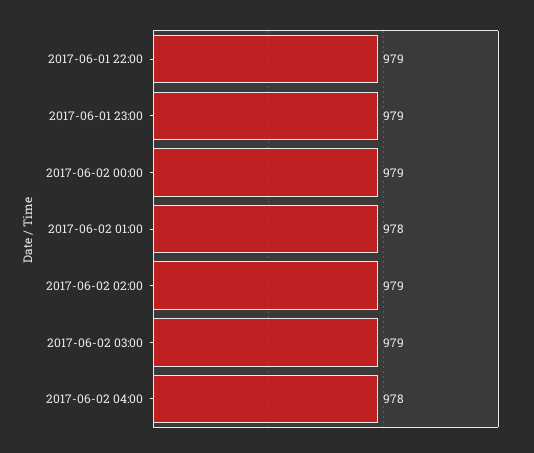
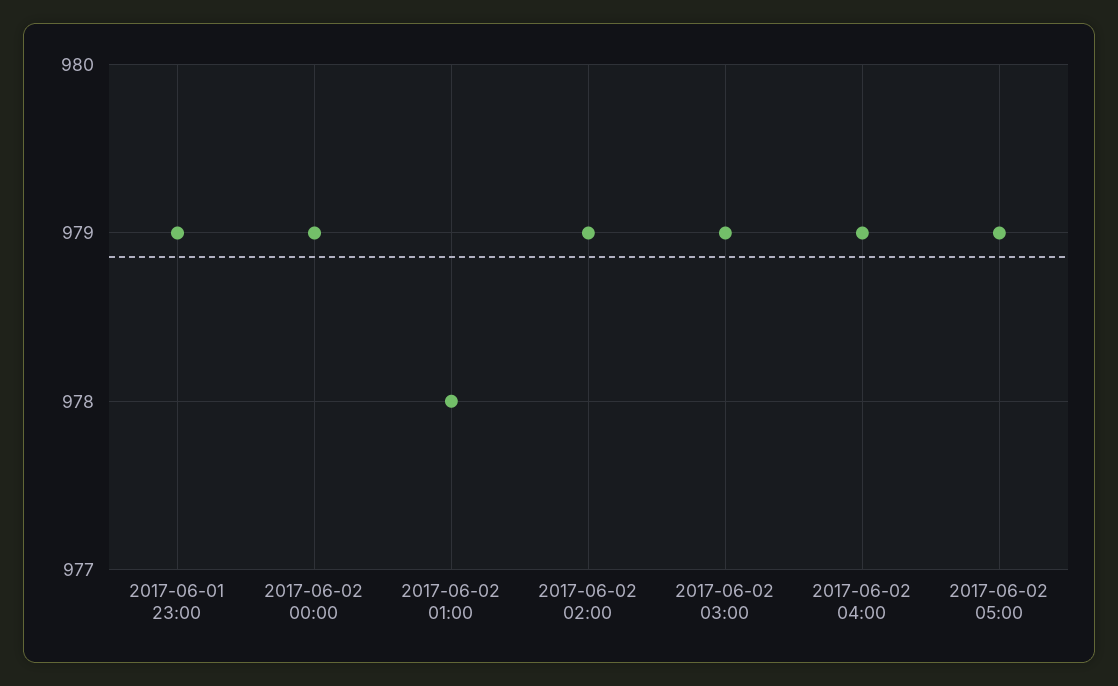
2017-06-01 22:00: 979 -> none
2017-06-02 04:00: 978 -> 979
2017-06-02 05:00: none -> 979

